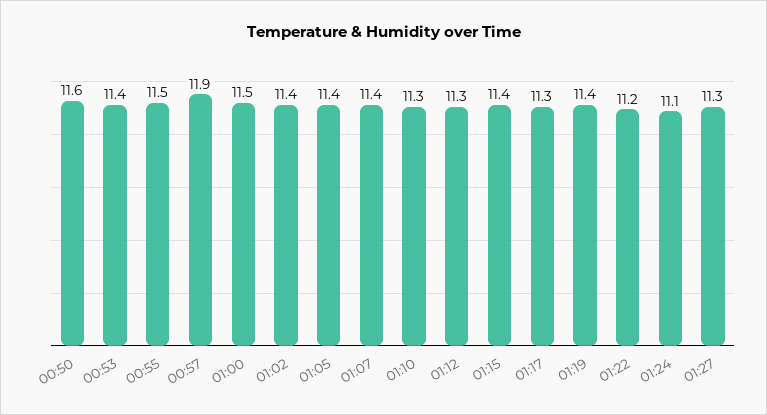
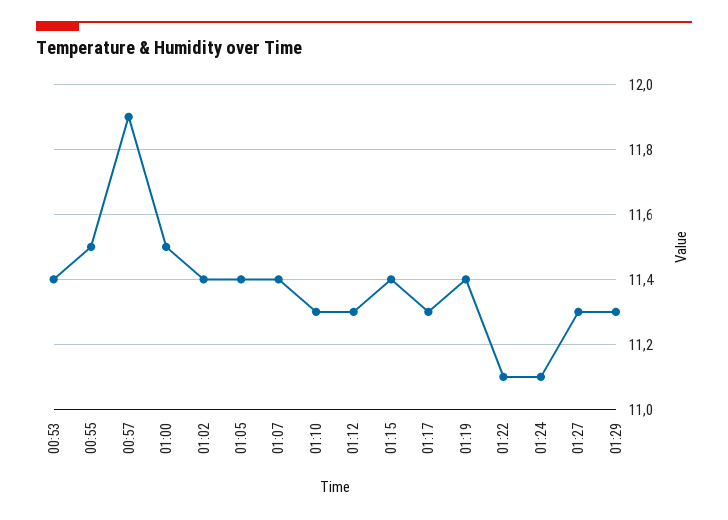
00:50: 11.6 -> none
01:22: 11.2 -> 11.1
01:29: none -> 11.3

